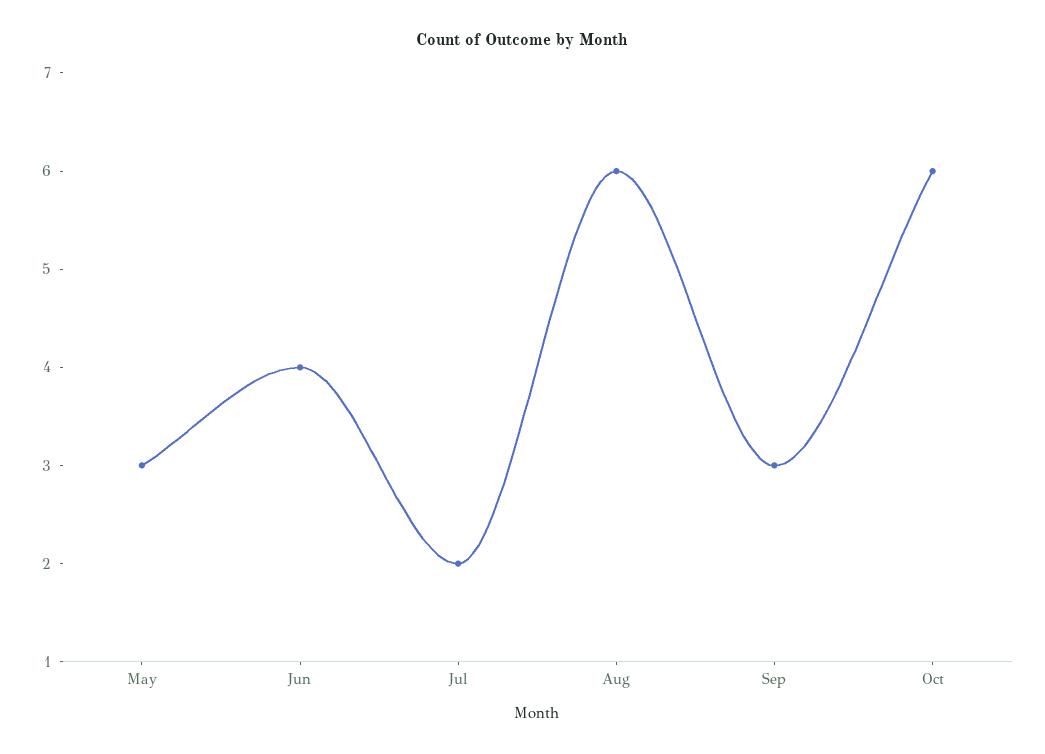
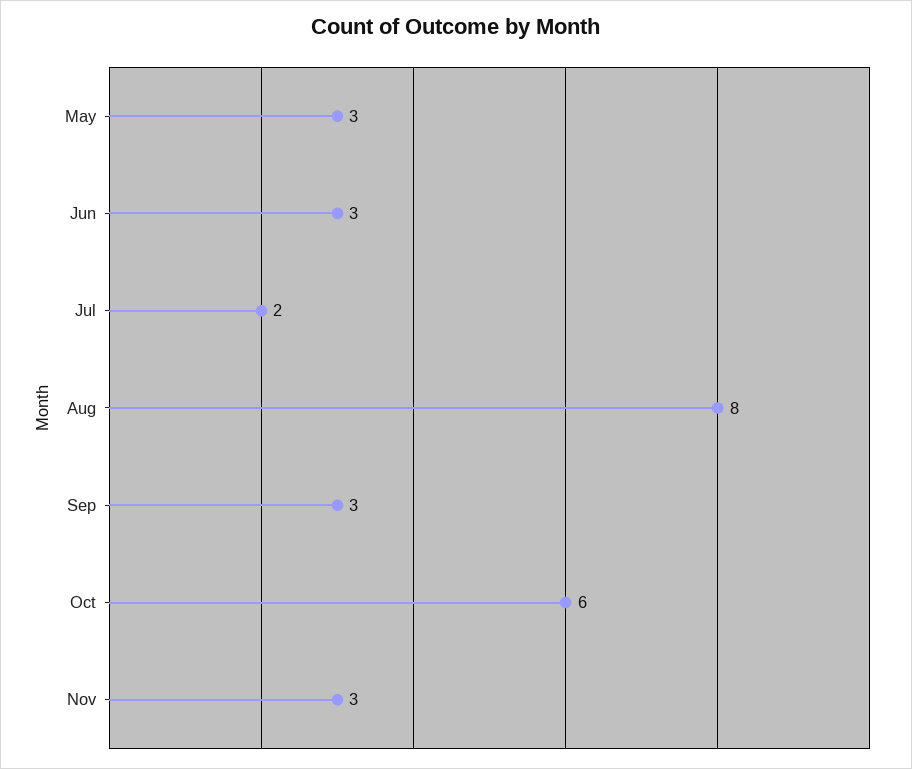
Jun: 4 -> 3
Aug: 6 -> 8
Nov: none -> 3

